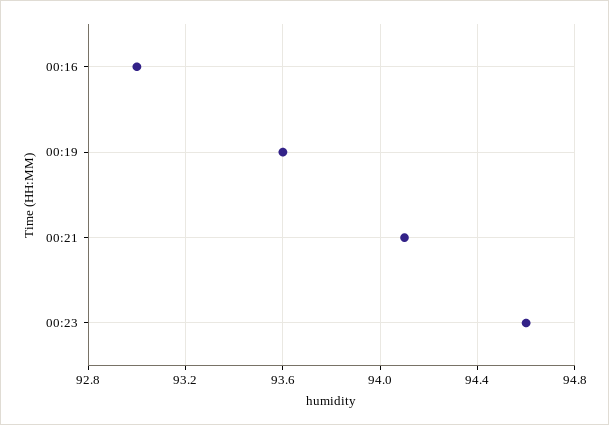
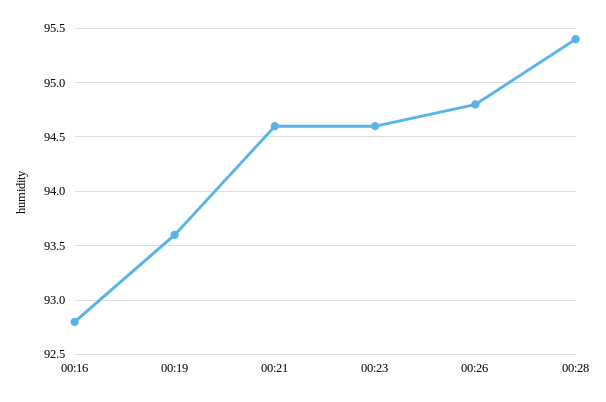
00:16: 93 -> 92.8
00:21: 94.1 -> 94.6
00:26: none -> 94.8
00:28: none -> 95.4

